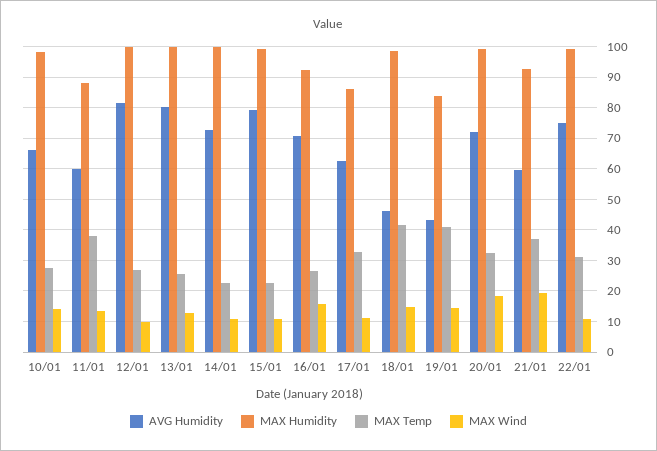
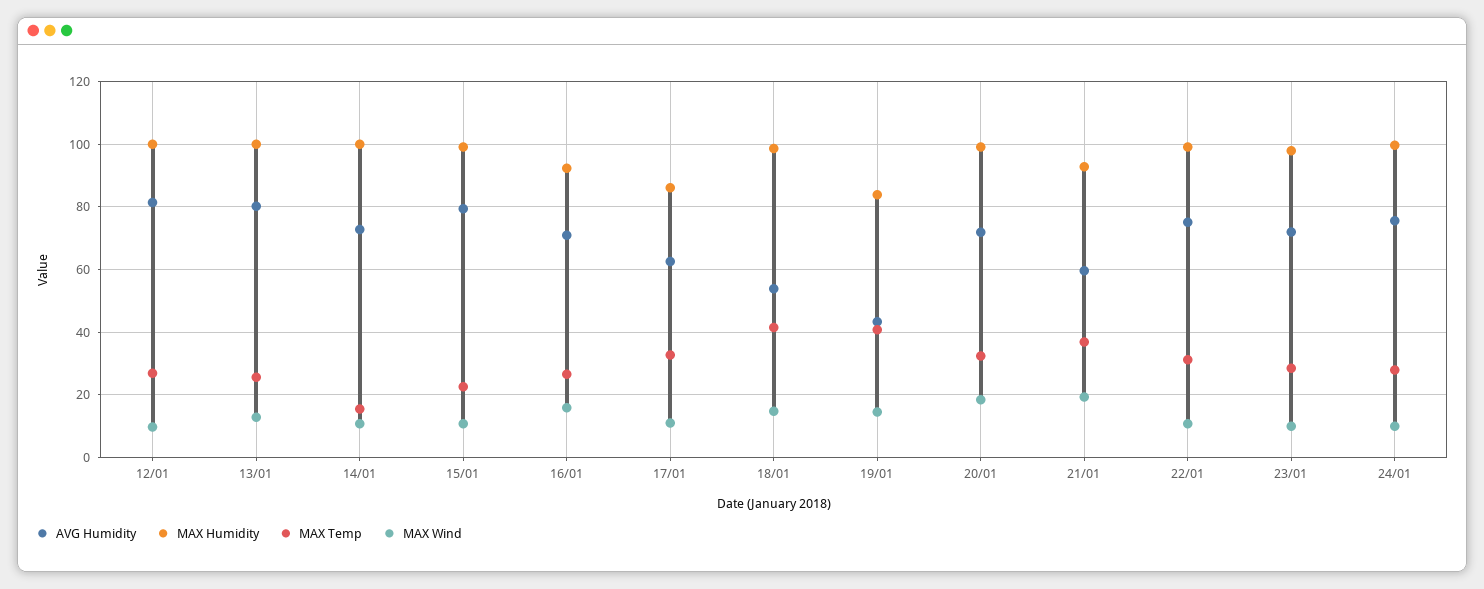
AVG Humidity, 10/01: 66 -> none
MAX Humidity, 10/01: 98 -> none
MAX Temp, 10/01: 28 -> none
MAX Wind, 10/01: 14 -> none
AVG Humidity, 11/01: 60 -> none
MAX Humidity, 11/01: 88 -> none
MAX Temp, 11/01: 38 -> none
MAX Wind, 11/01: 14 -> none
MAX Temp, 14/01: 22 -> 16
AVG Humidity, 18/01: 46 -> 54
AVG Humidity, 23/01: none -> 72
MAX Humidity, 23/01: none -> 98
MAX Temp, 23/01: none -> 28
MAX Wind, 23/01: none -> 10
AVG Humidity, 24/01: none -> 76
MAX Humidity, 24/01: none -> 100
MAX Temp, 24/01: none -> 28
MAX Wind, 24/01: none -> 10

